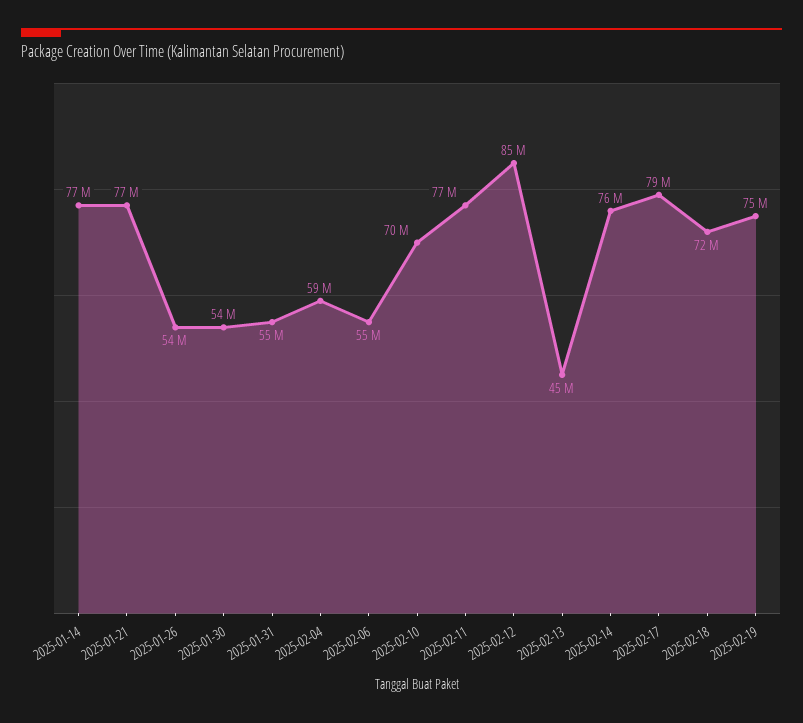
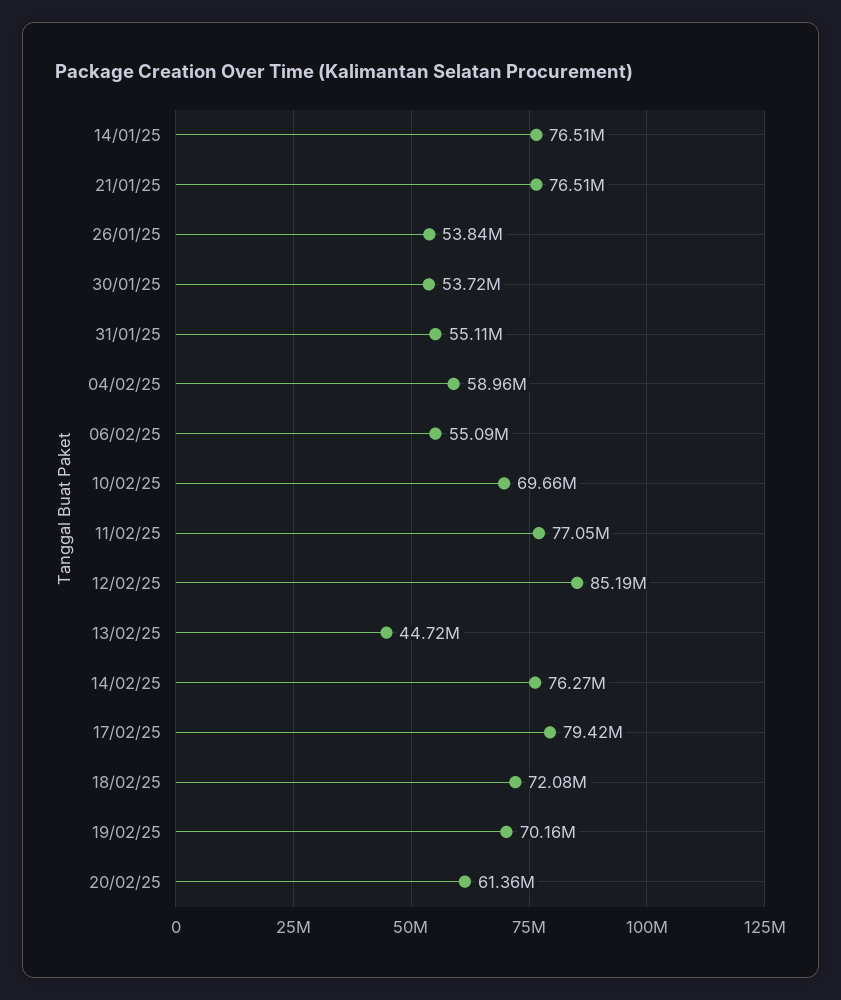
2025-02-19: 75000000 -> 70160000
20/02/25: none -> 61360000

